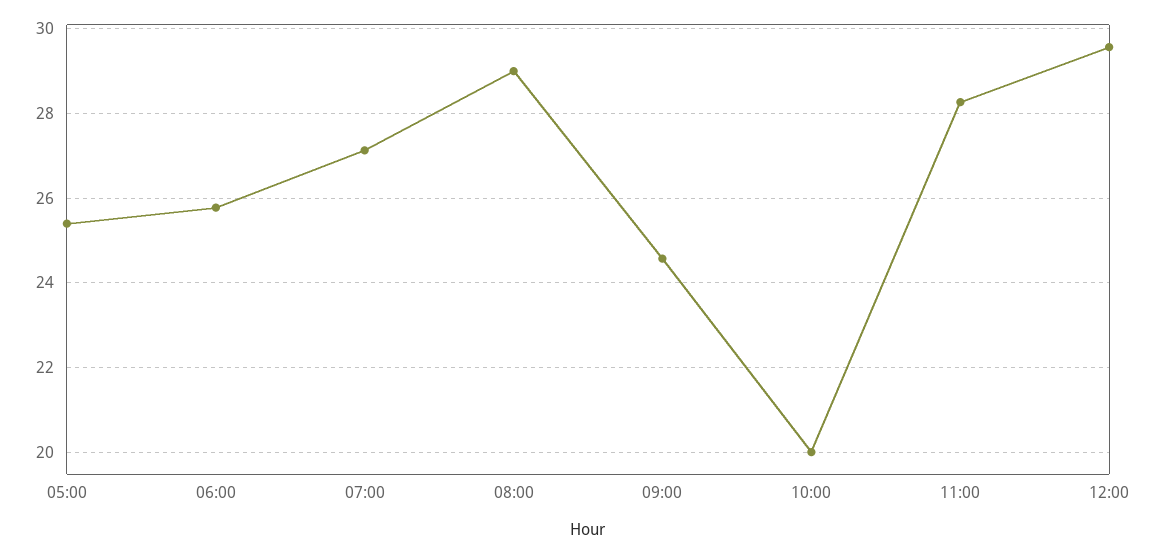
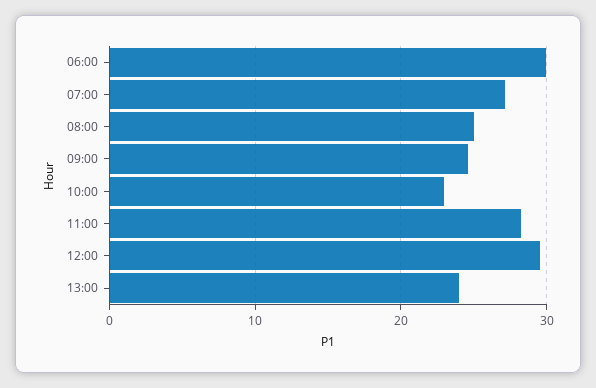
05:00: 25.4 -> none
06:00: 25.8 -> 30
08:00: 29 -> 25
10:00: 20 -> 23
13:00: none -> 24

